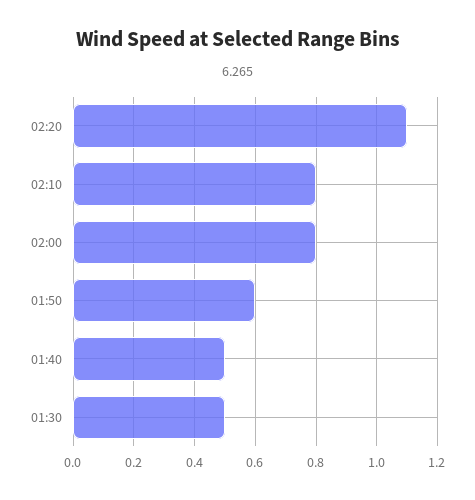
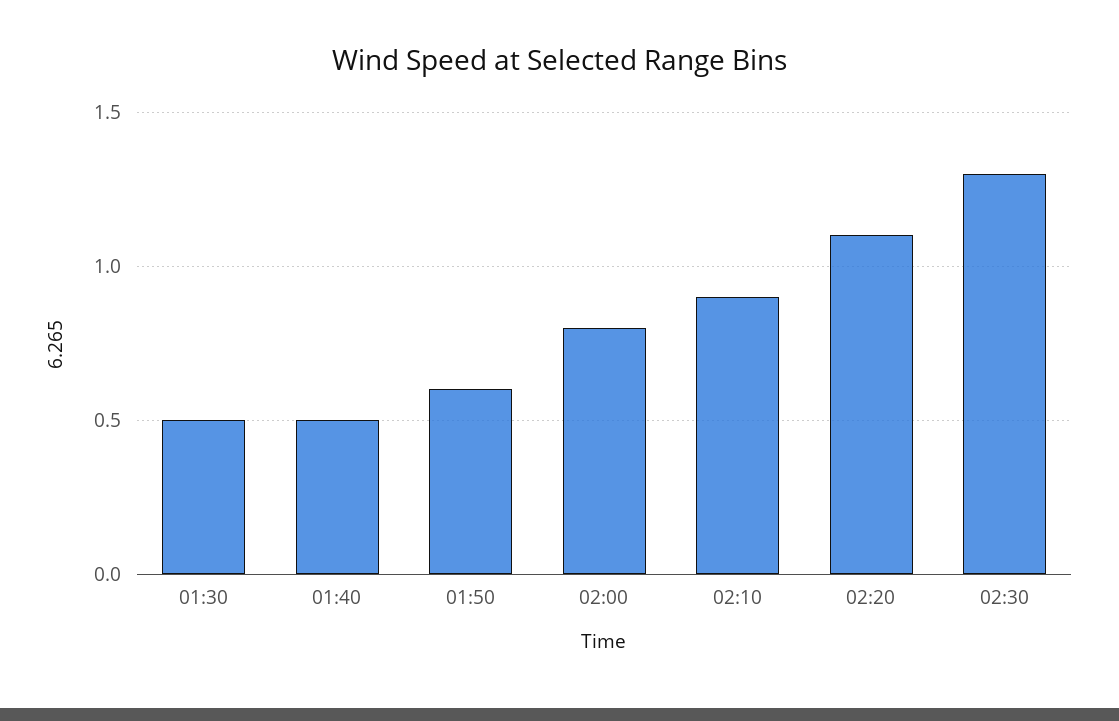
02:10: 0.8 -> 0.9
02:30: none -> 1.3

